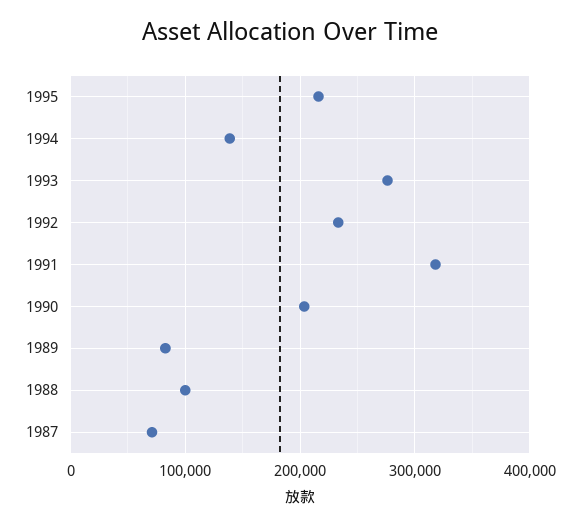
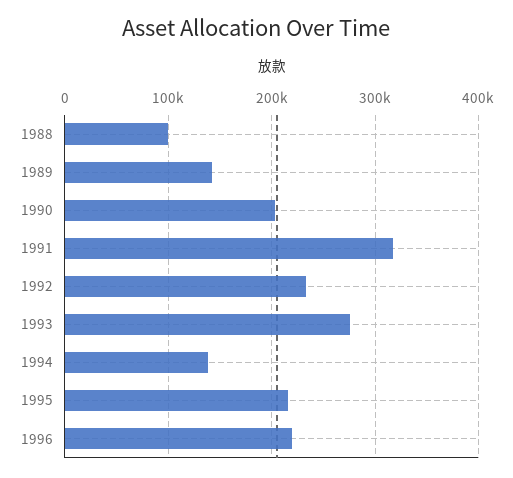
1989: 80000 -> 140000
1987: 70000 -> none
1996: none -> 220000

